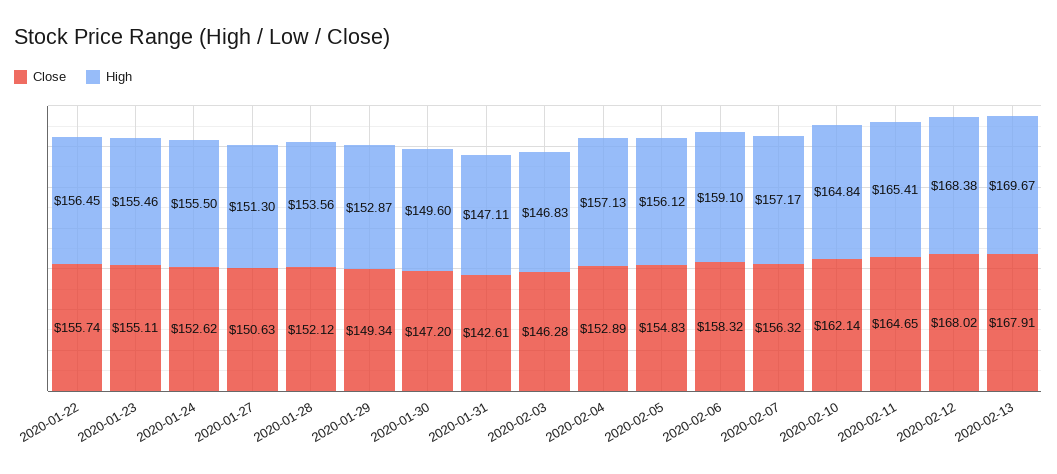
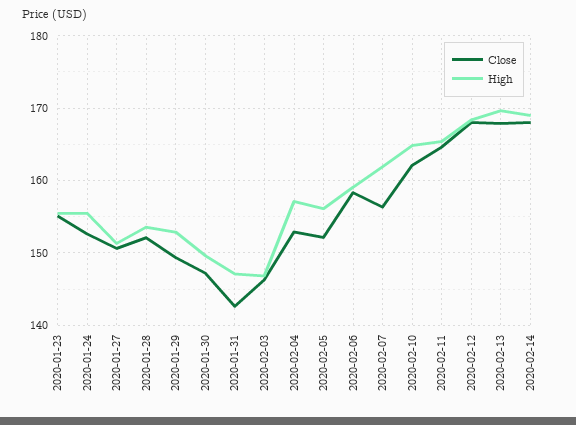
Close, 2020-01-22: 155.74 -> none
High, 2020-01-22: 156.45 -> none
Close, 2020-02-05: 154.83 -> 152
High, 2020-02-07: 157.17 -> 162
Close, 2020-02-14: none -> 168
High, 2020-02-14: none -> 169

